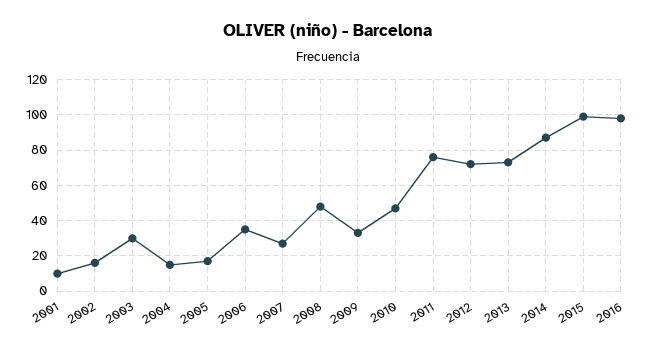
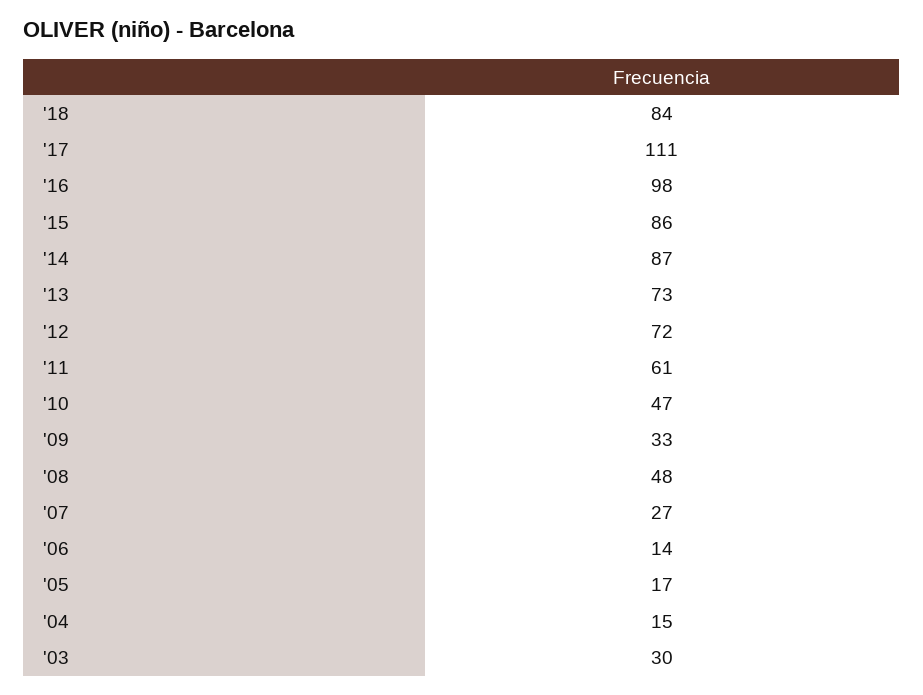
2001: 10 -> none
2002: 15 -> none
2006: 35 -> 14
2011: 75 -> 61
2015: 100 -> 86
'18: none -> 84
'17: none -> 111

